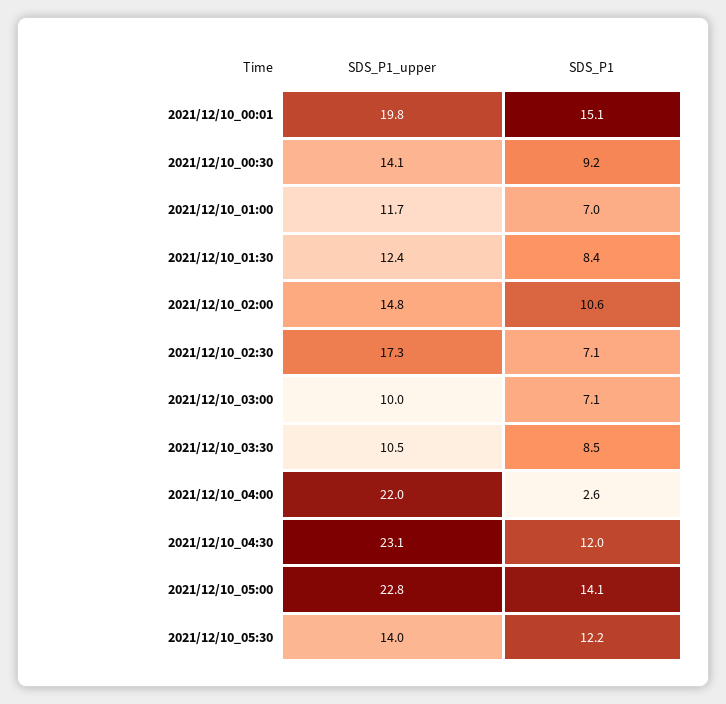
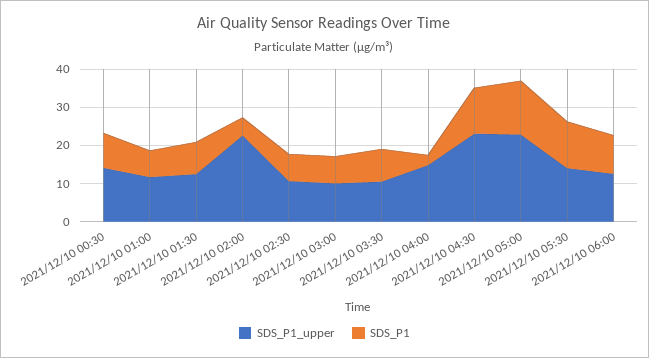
SDS_P1_upper, 2021/12/10_00:01: 19.8 -> none
SDS_P1, 2021/12/10_00:01: 15.1 -> none
SDS_P1_upper, 2021/12/10_02:00: 14.8 -> 22.5
SDS_P1, 2021/12/10_02:00: 10.6 -> 5
SDS_P1_upper, 2021/12/10_02:30: 17.3 -> 10
SDS_P1_upper, 2021/12/10_04:00: 22 -> 15
SDS_P1_upper, 2021/12/10 06:00: none -> 12.5
SDS_P1, 2021/12/10 06:00: none -> 10

